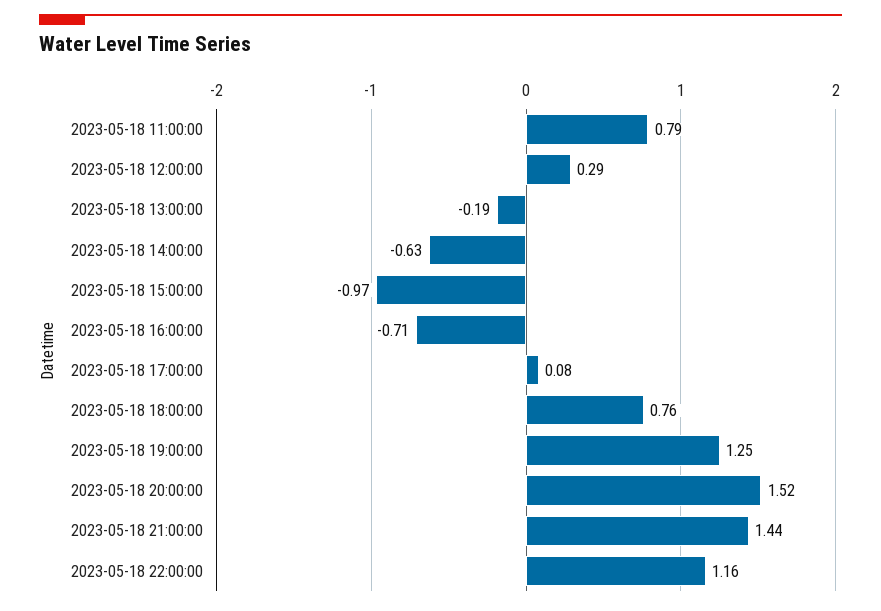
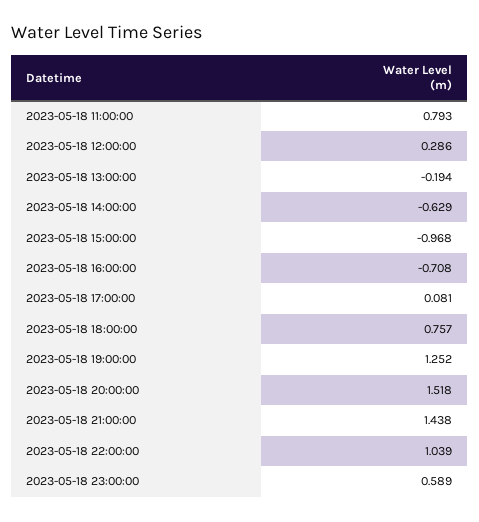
2023-05-18 22:00:00: 1.16 -> 1.039
2023-05-18 23:00:00: none -> 0.589

